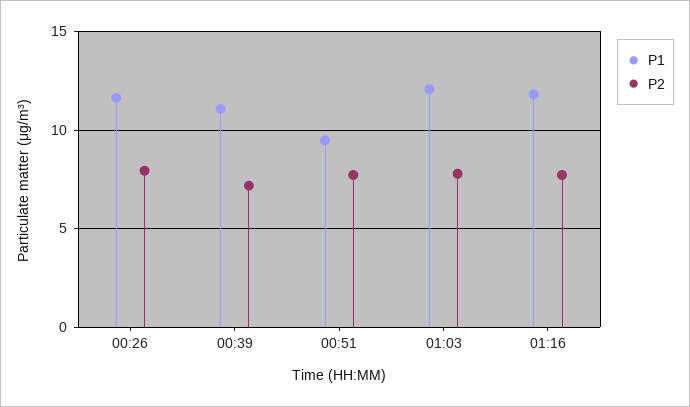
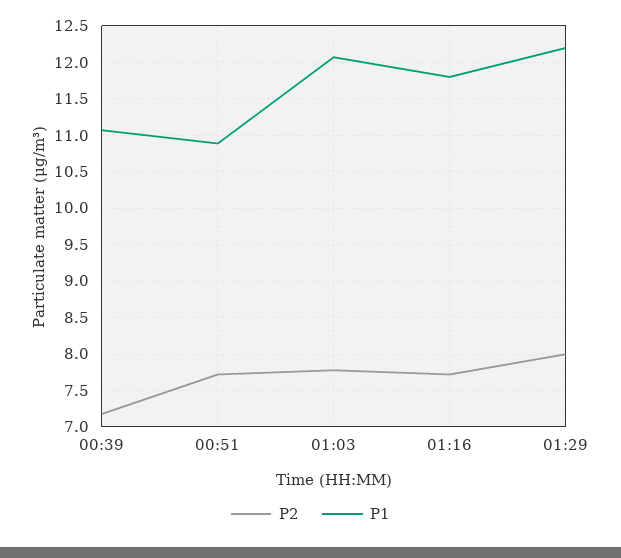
P1, 00:26: 11.5 -> none
P2, 00:26: 8 -> none
P1, 00:51: 9.5 -> 10.9
P2, 01:29: none -> 8
P1, 01:29: none -> 12.2

